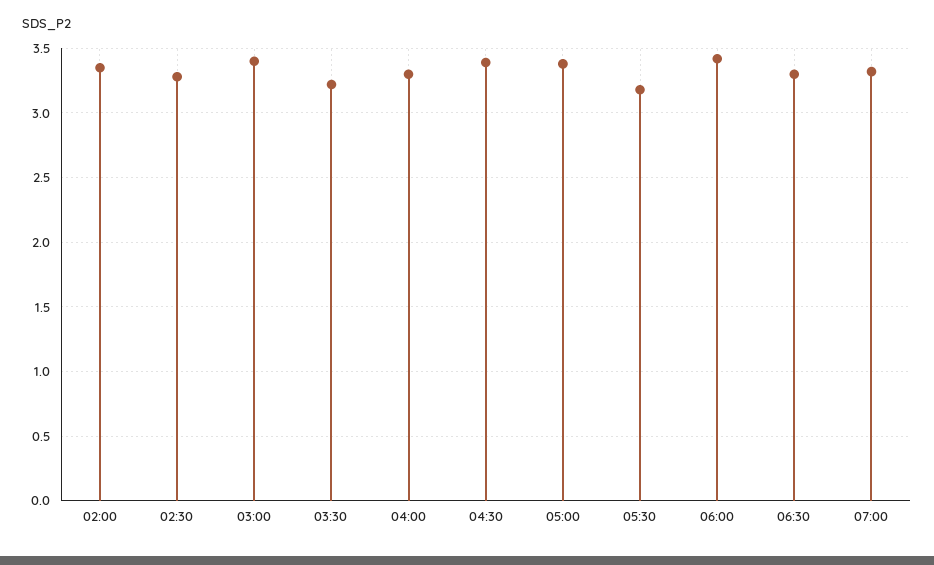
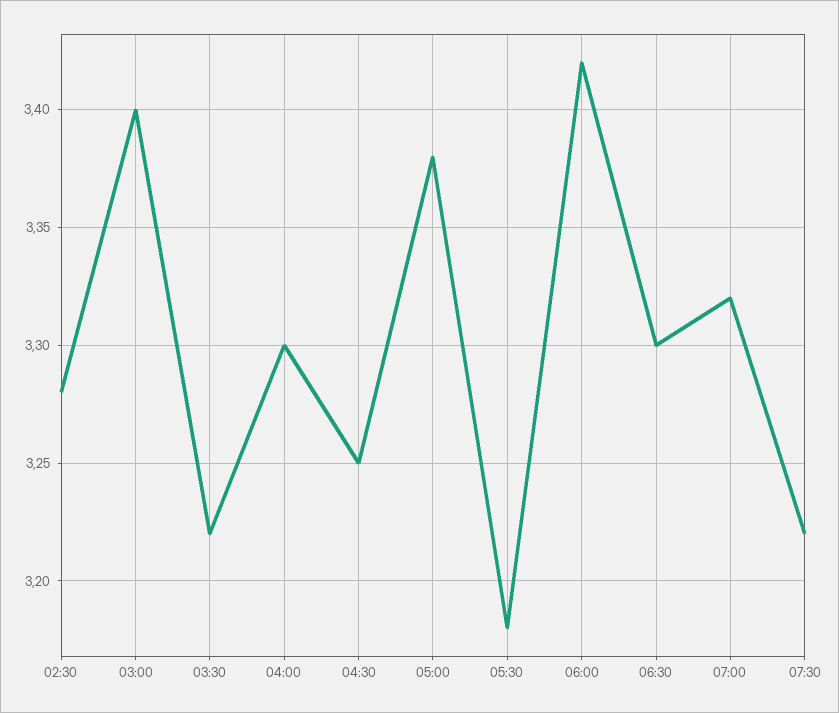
02:00: 3.35 -> none
04:30: 3.4 -> 3.25
07:30: none -> 3.22

